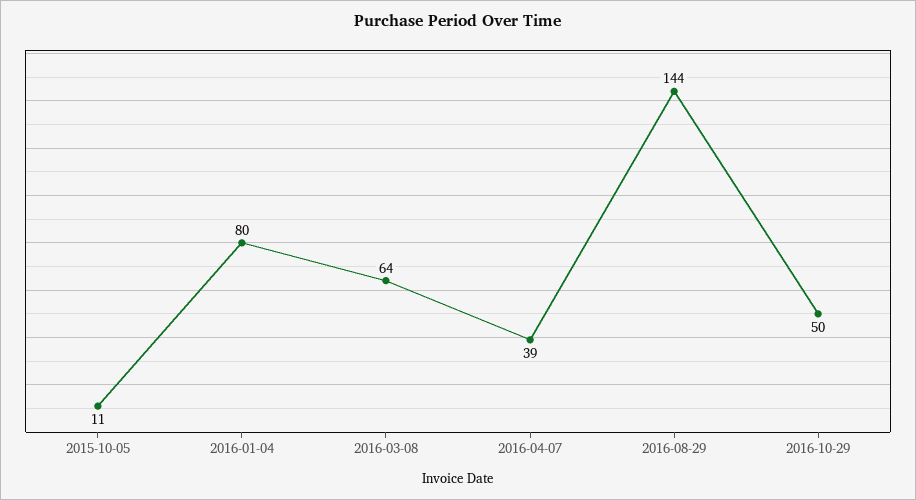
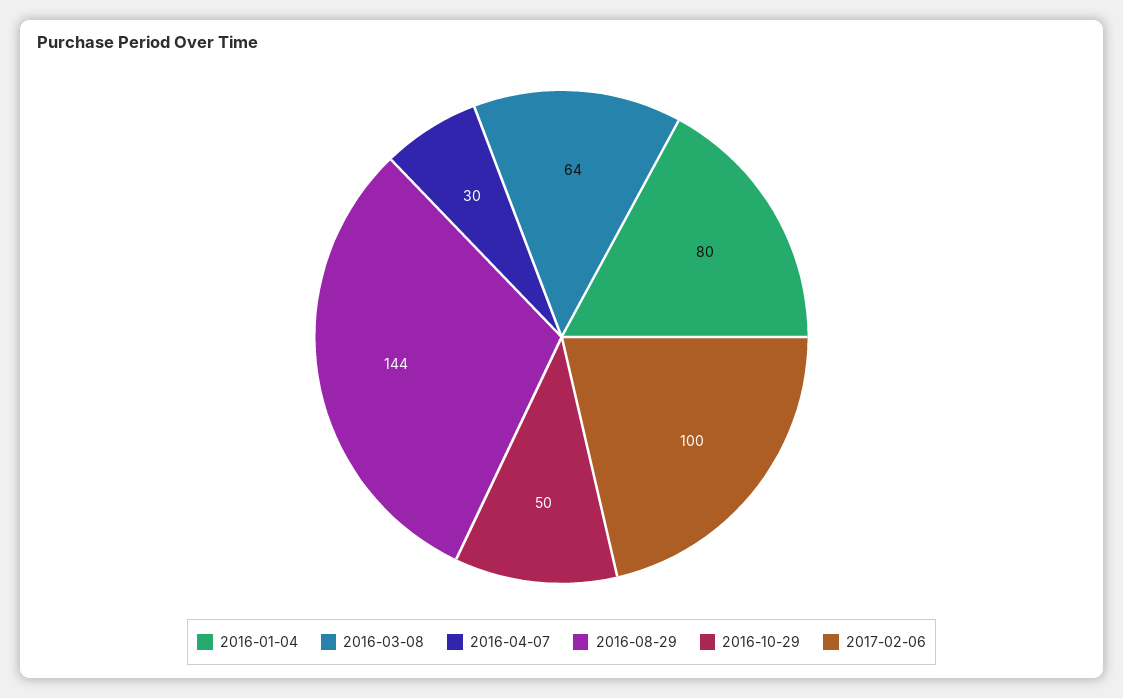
2015-10-05: 11 -> none
2016-04-07: 39 -> 30
2017-02-06: none -> 100

